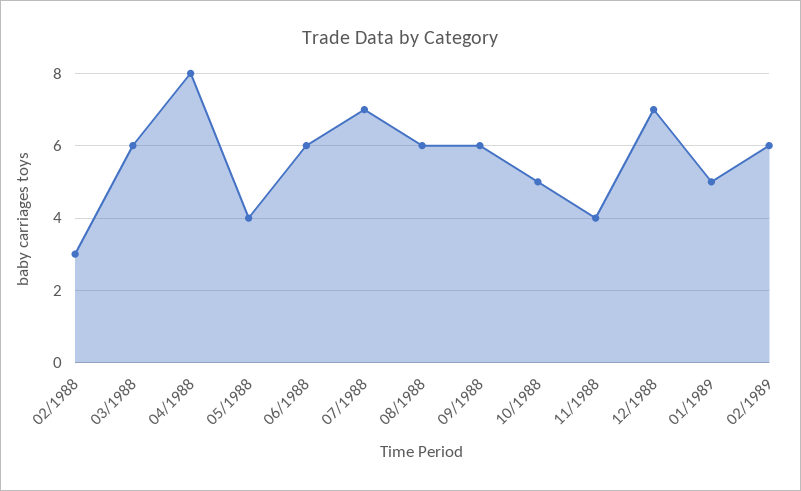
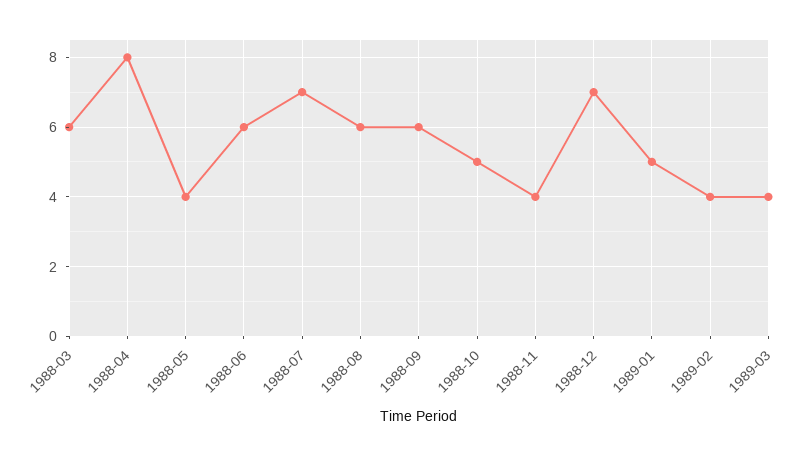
02/1988: 3 -> none
02/1989: 6 -> 4
1989-03: none -> 4

